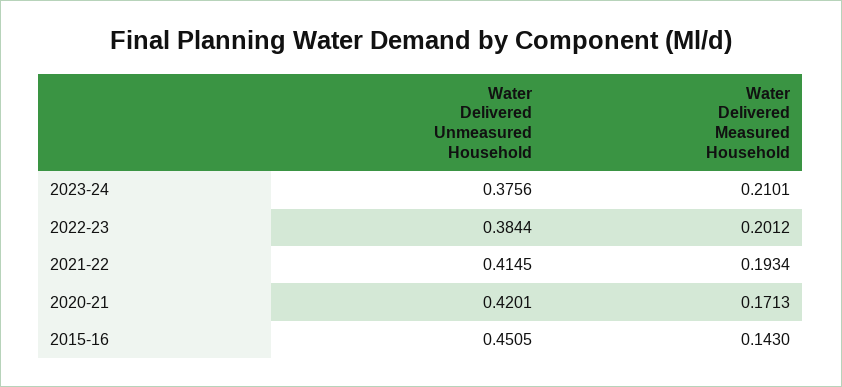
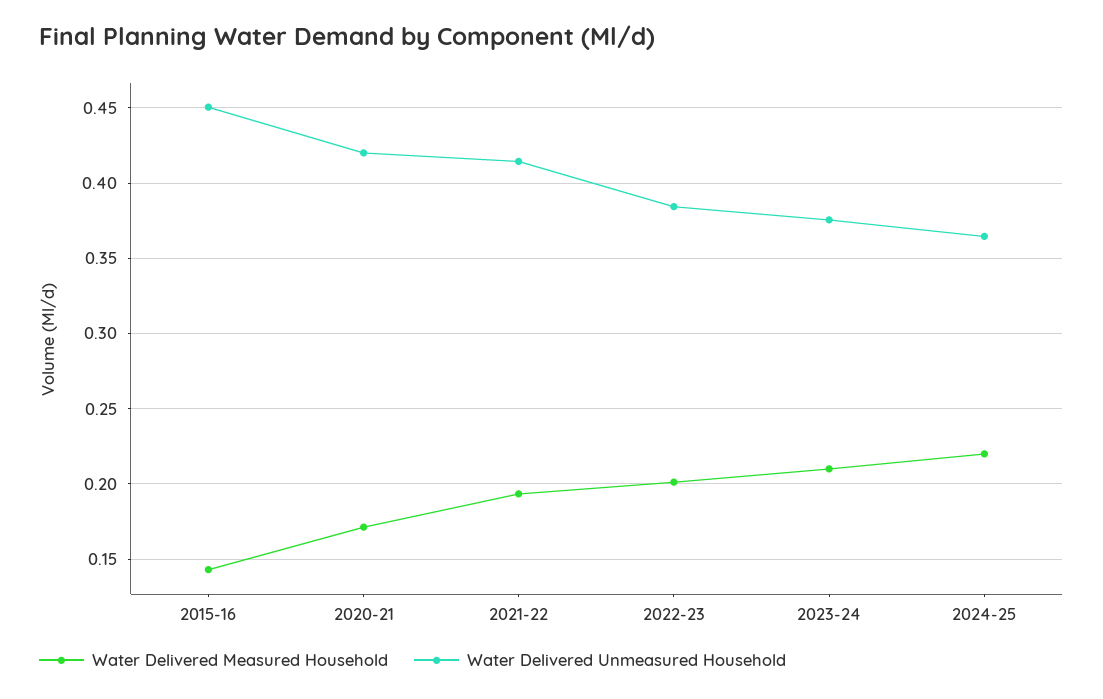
Water Delivered Measured Household, 2024-25: none -> 0.22
Water Delivered Unmeasured Household, 2024-25: none -> 0.365

